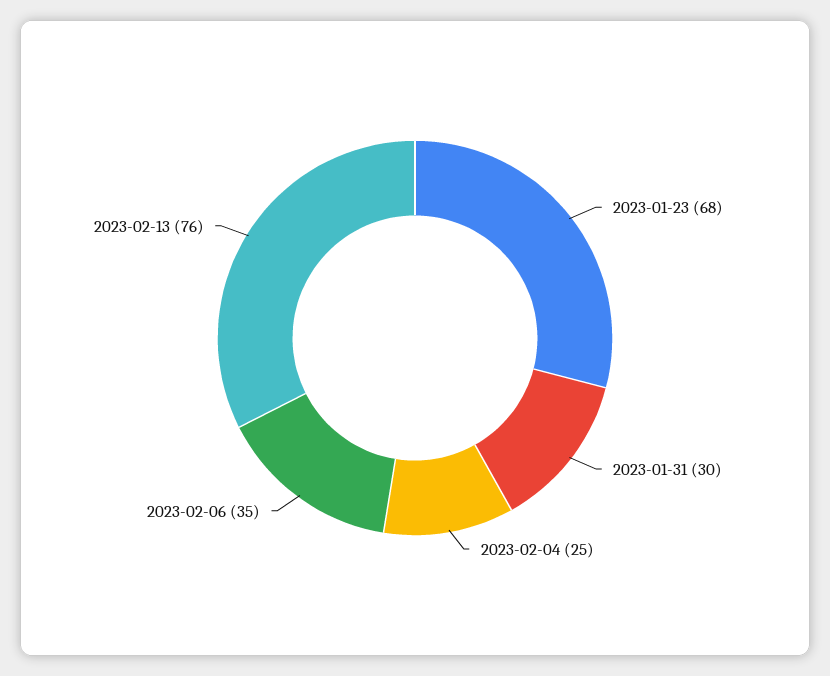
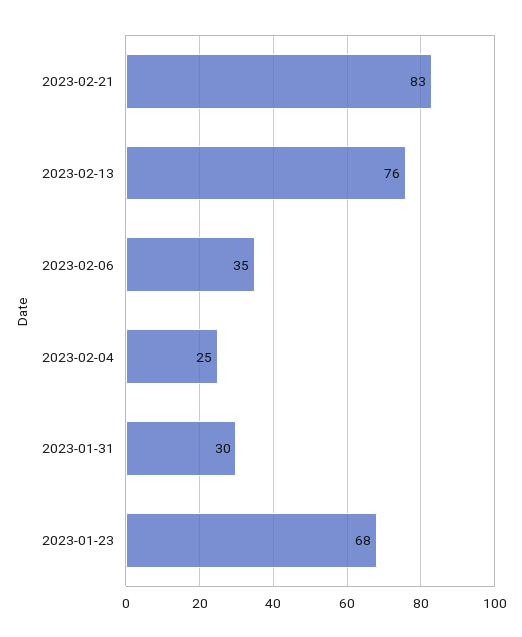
2023-02-21: none -> 83

